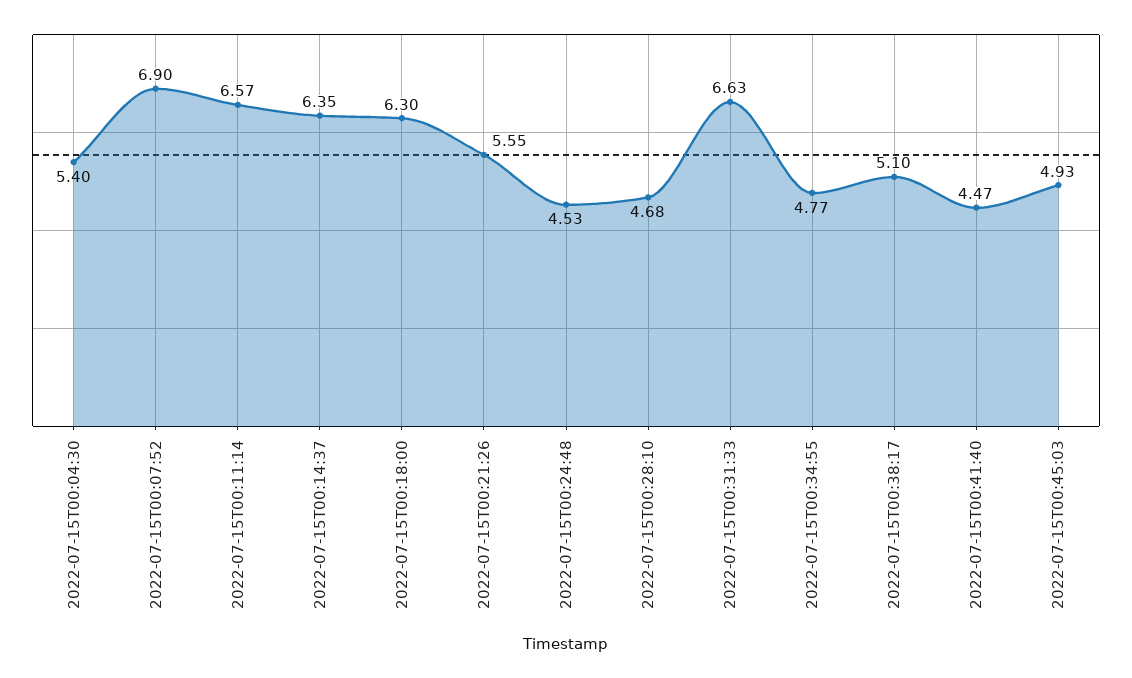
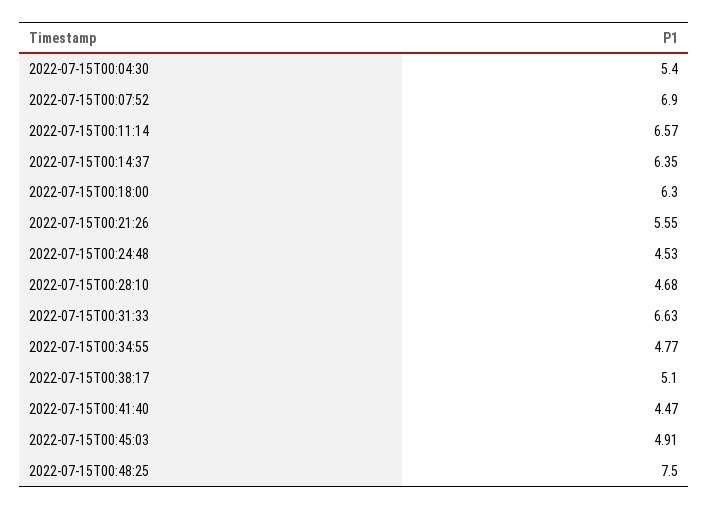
2022-07-15T00:45:03: 4.93 -> 4.91
2022-07-15T00:48:25: none -> 7.5

